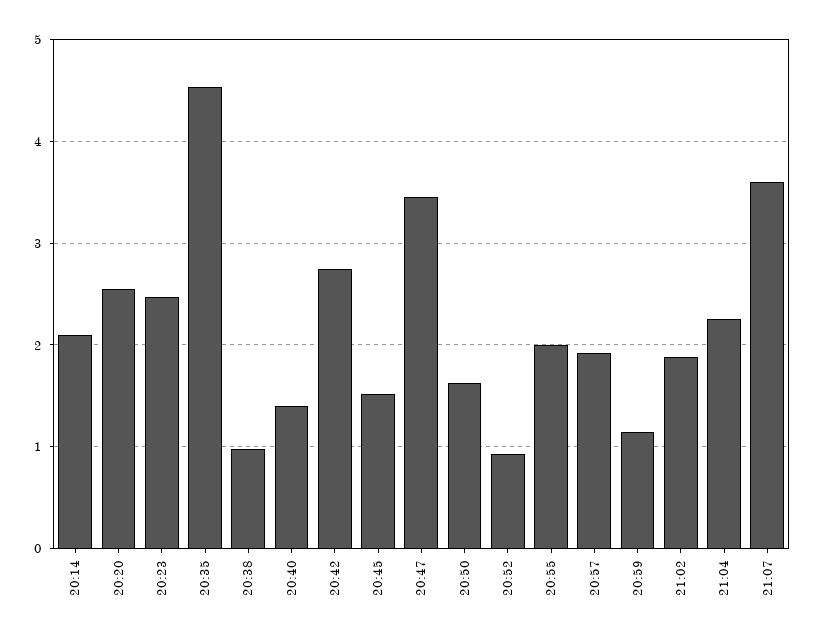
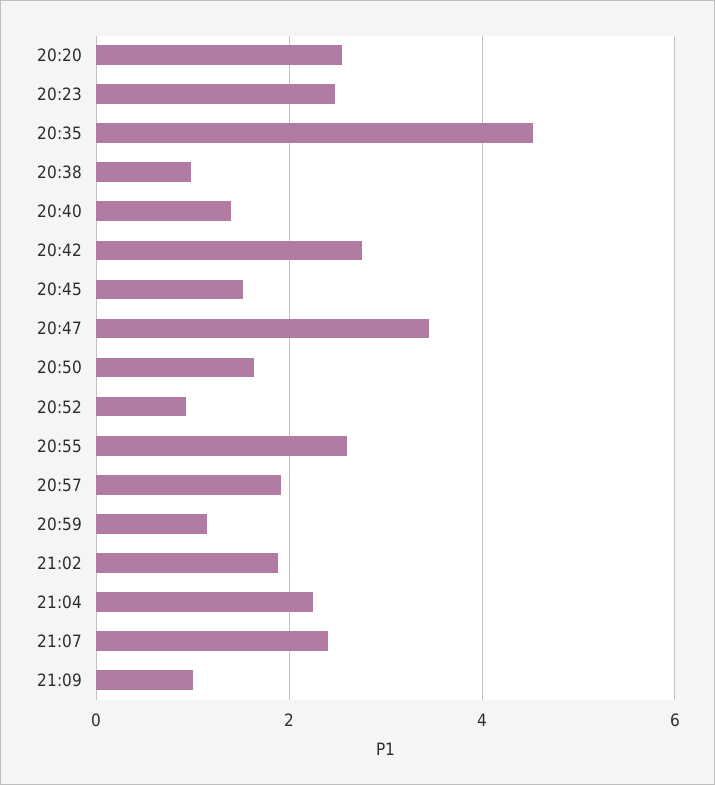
20:14: 2.1 -> none
20:55: 2 -> 2.6
21:07: 3.6 -> 2.4
21:09: none -> 1

